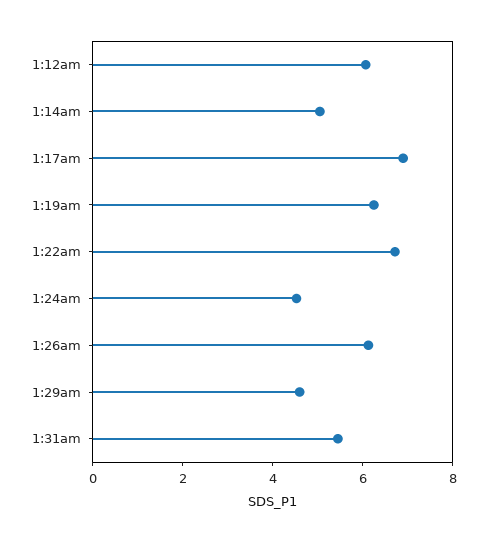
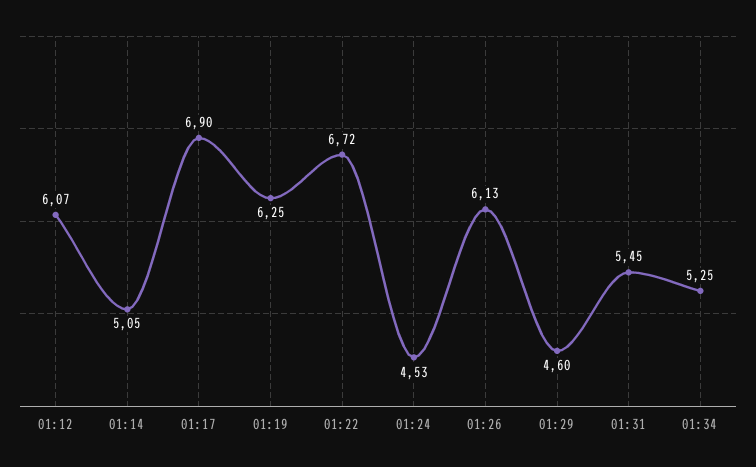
01:34: none -> 5.25

